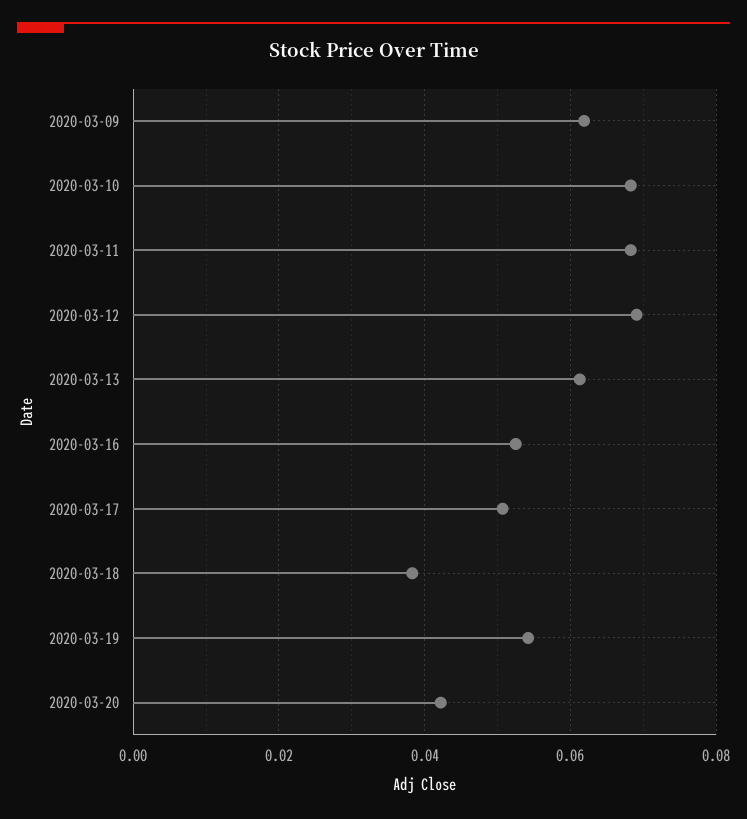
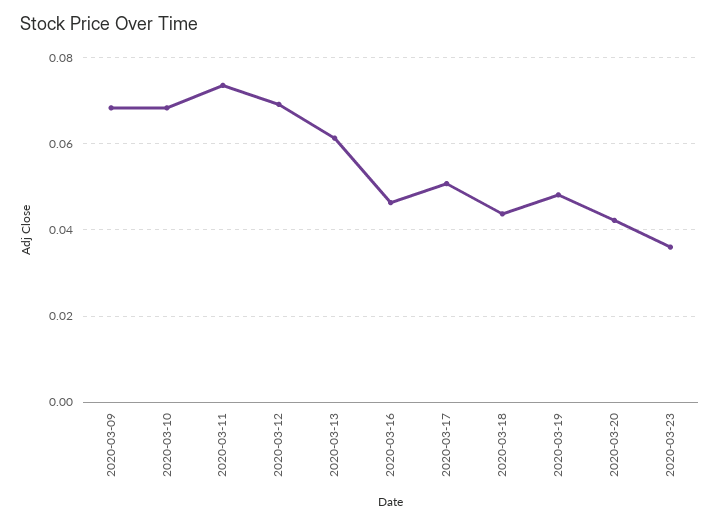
2020-03-09: 0.062 -> 0.068
2020-03-11: 0.068 -> 0.074
2020-03-16: 0.052 -> 0.046
2020-03-18: 0.038 -> 0.044
2020-03-19: 0.054 -> 0.048
2020-03-23: none -> 0.036

